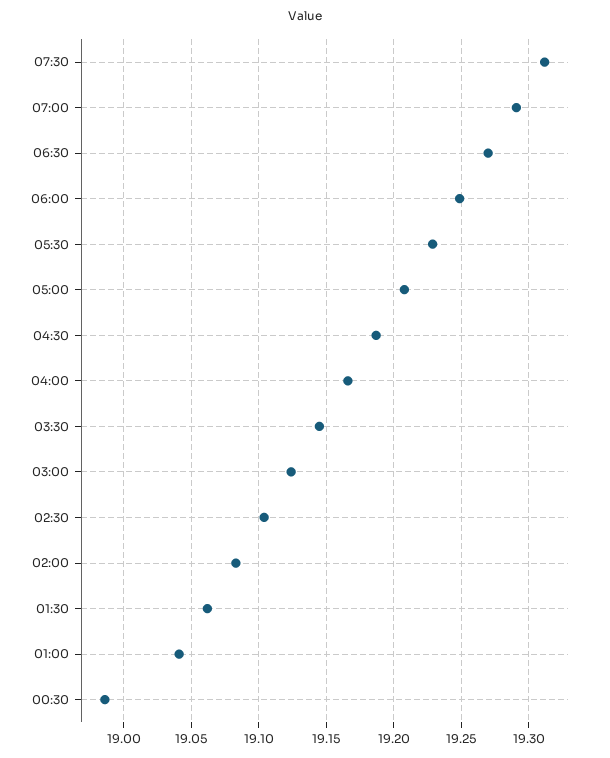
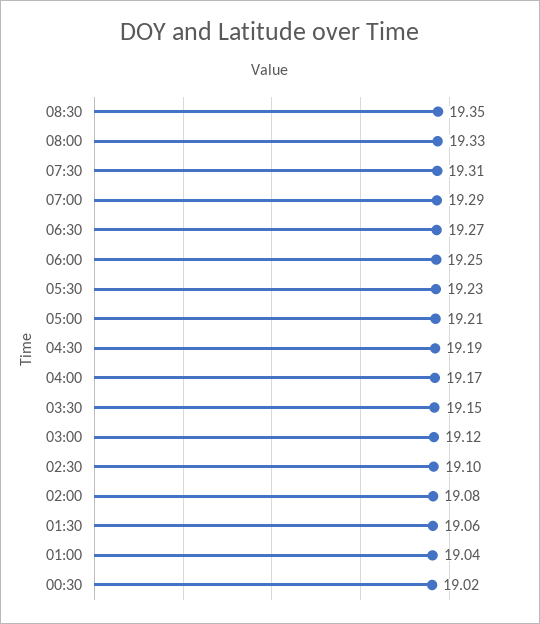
00:30: 18.985 -> 19.02
08:30: none -> 19.35
08:00: none -> 19.33

